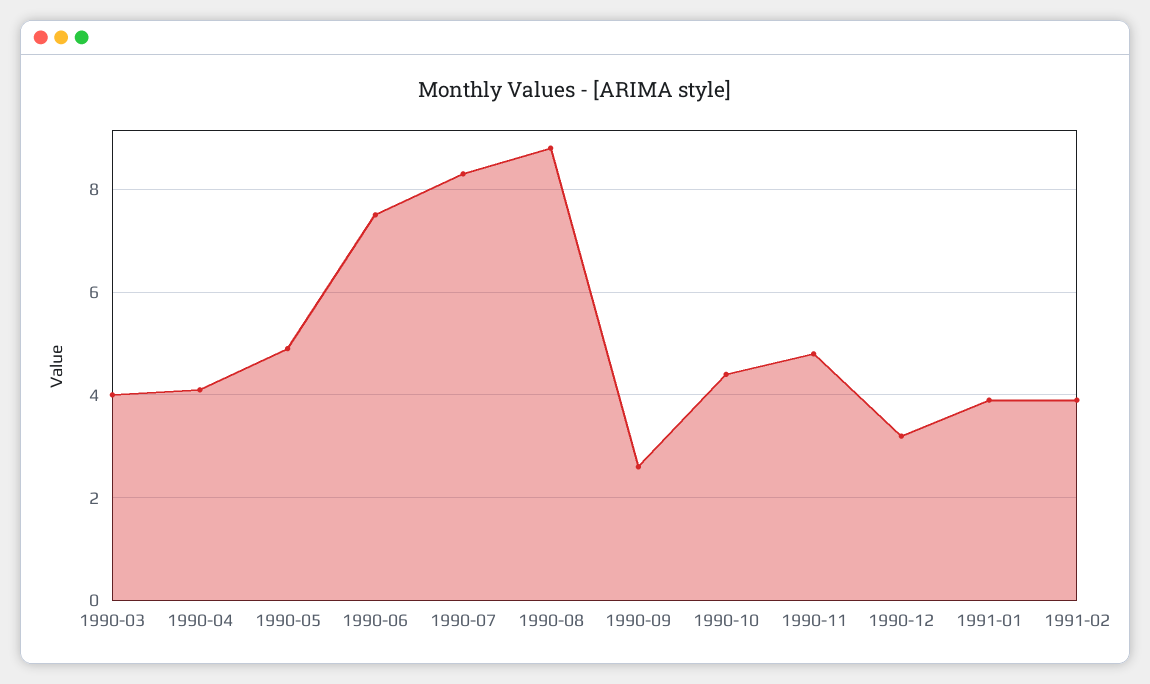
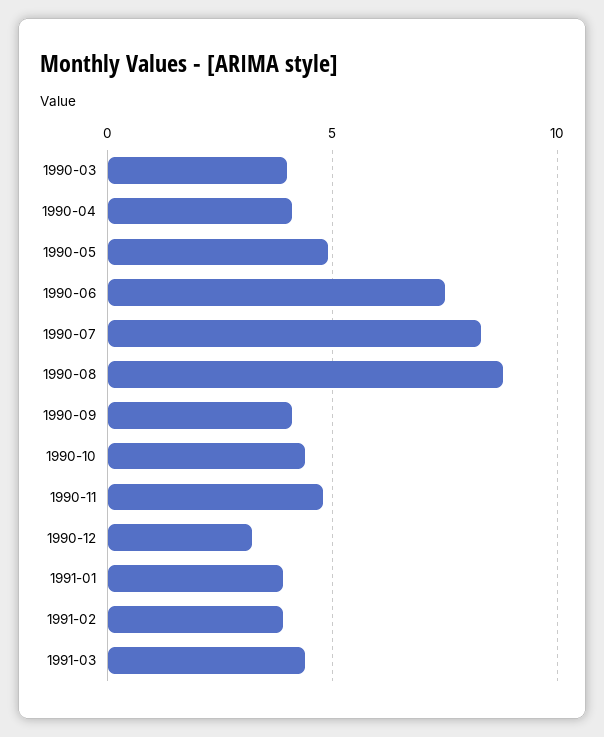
1990-09: 2.5 -> 4
1991-03: none -> 4.5

